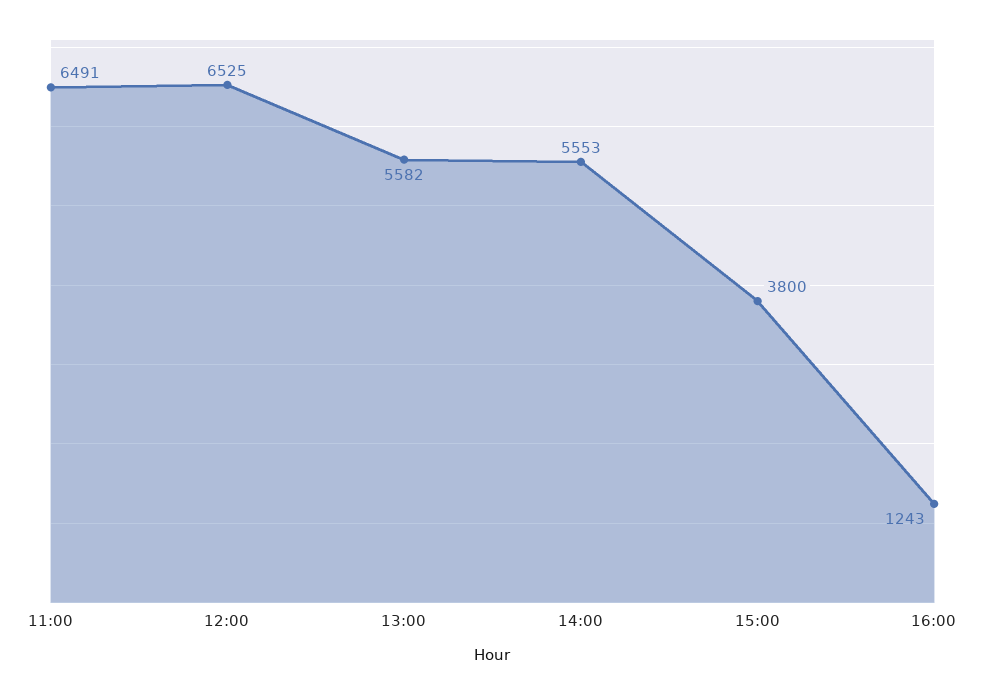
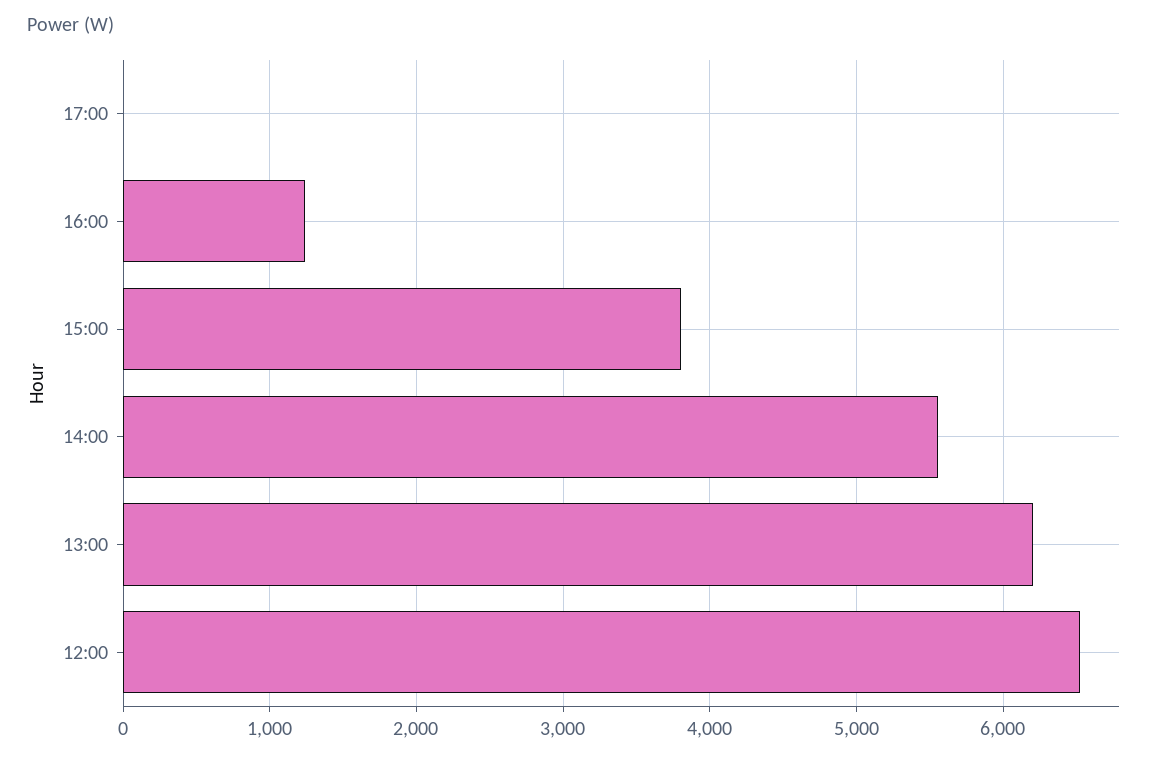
11:00: 6491 -> none
13:00: 5582 -> 6200
17:00: none -> 0

